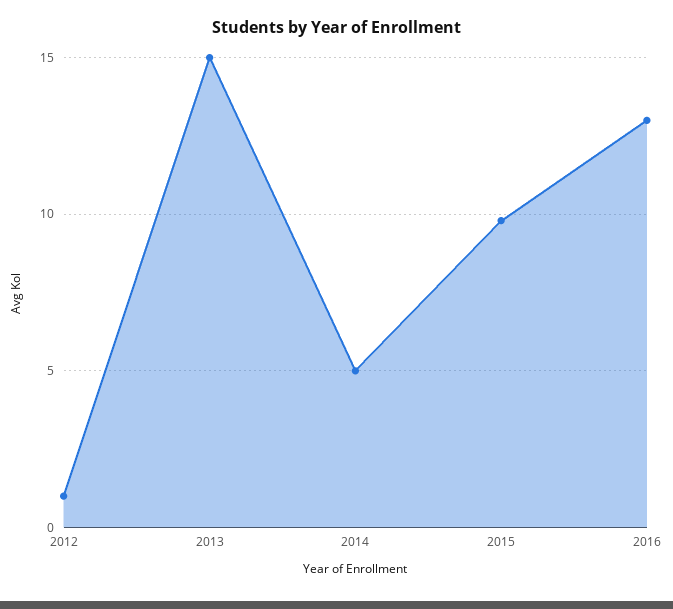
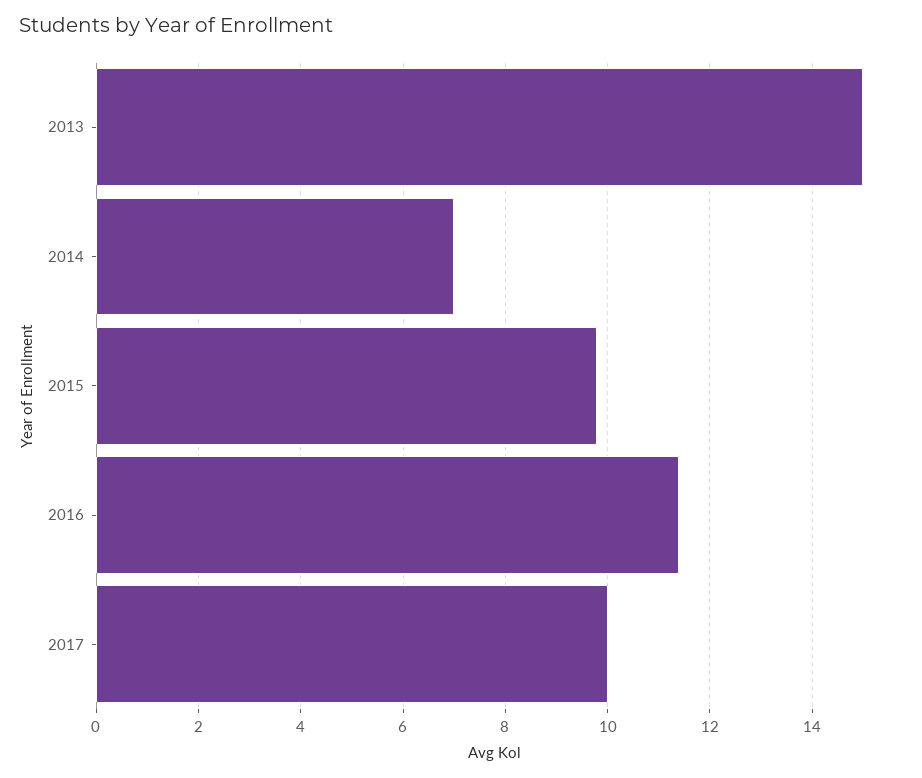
2012: 1 -> none
2014: 5 -> 7
2016: 13 -> 11.5
2017: none -> 10

